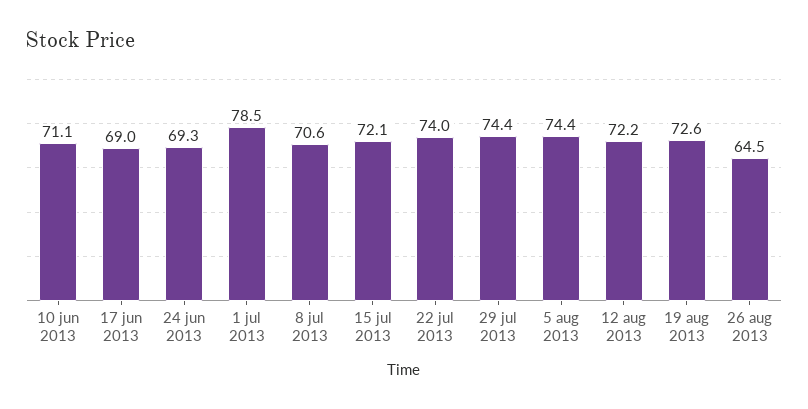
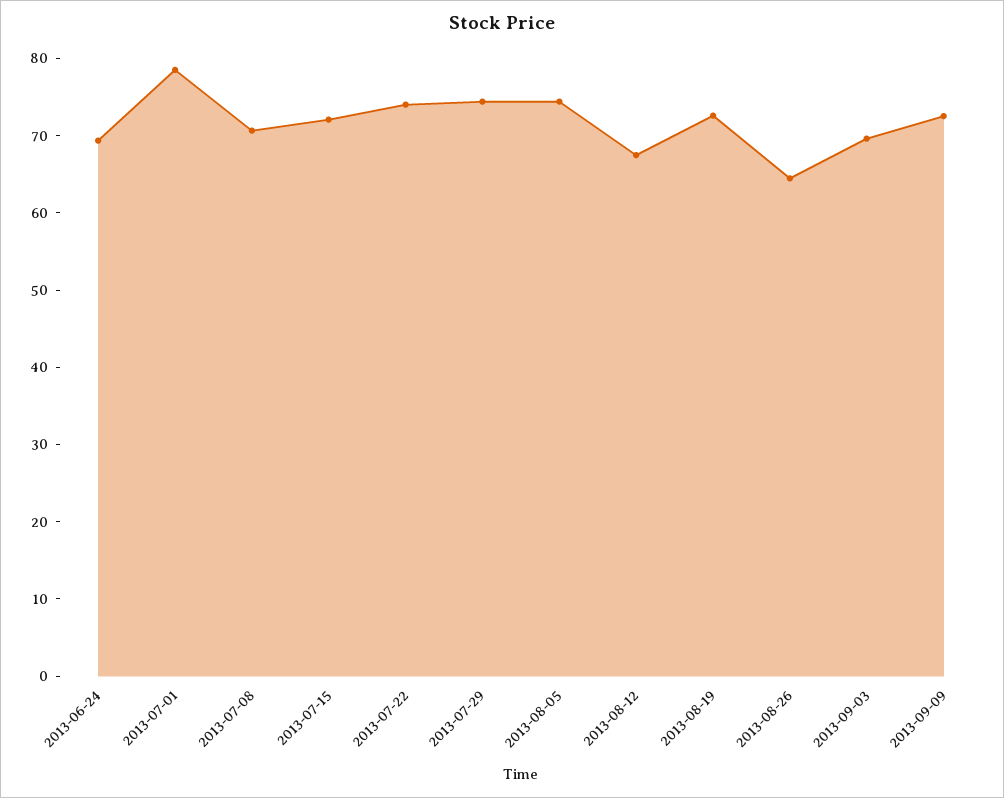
10 jun 2013: 71.1 -> none
17 jun 2013: 69 -> none
12 aug 2013: 72.2 -> 68
2013-09-03: none -> 70
2013-09-09: none -> 72

